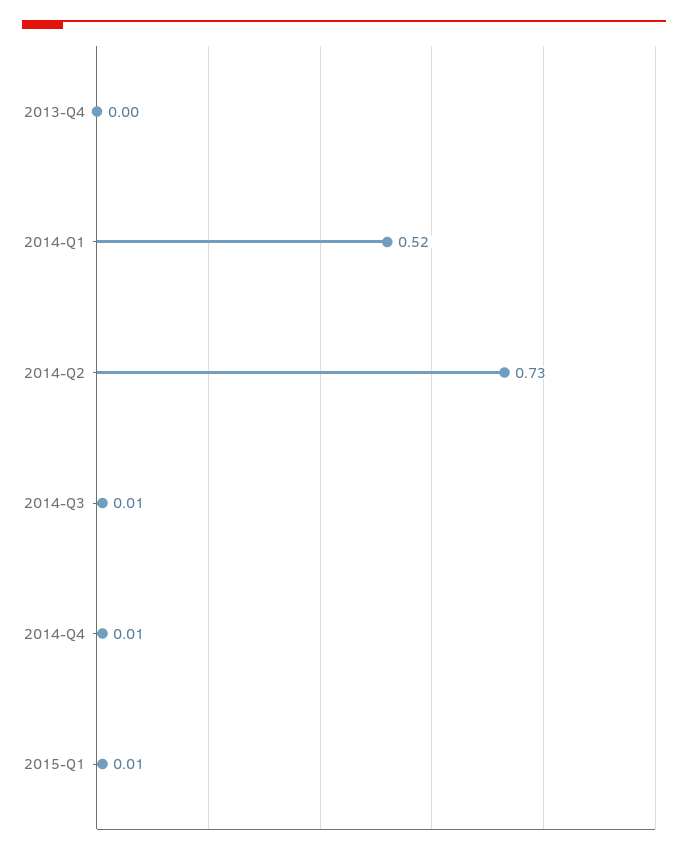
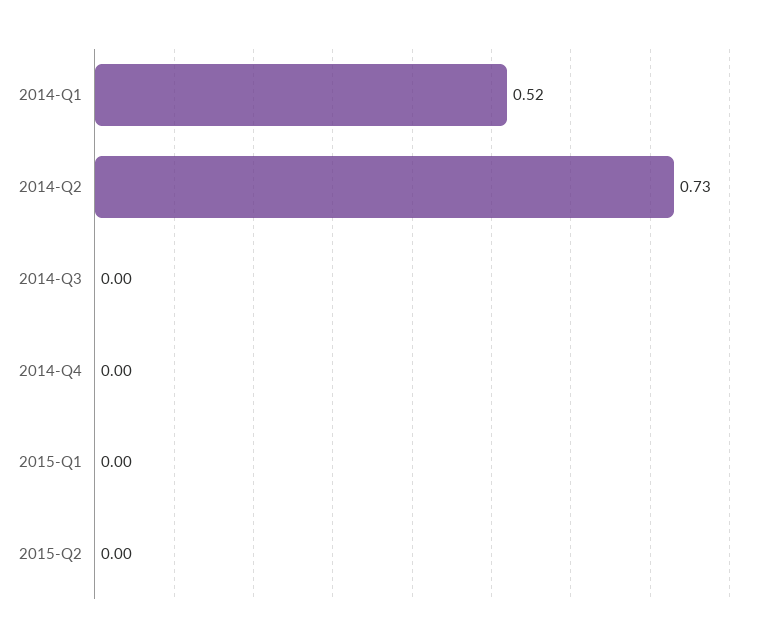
2013-Q4: 0 -> none
2014-Q3: 0.01 -> 0
2014-Q4: 0.01 -> 0
2015-Q1: 0.01 -> 0
2015-Q2: none -> 0

